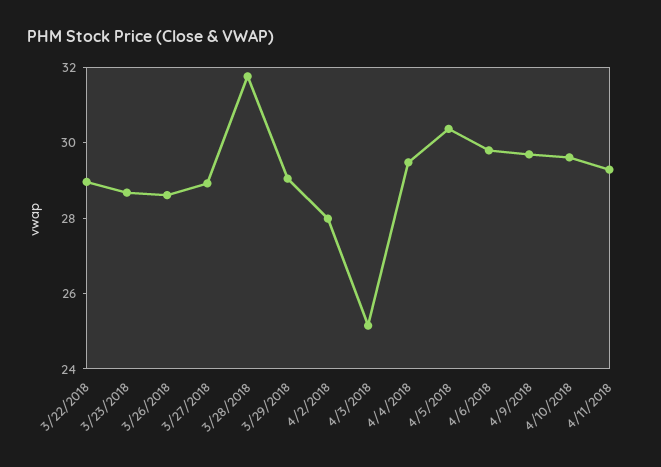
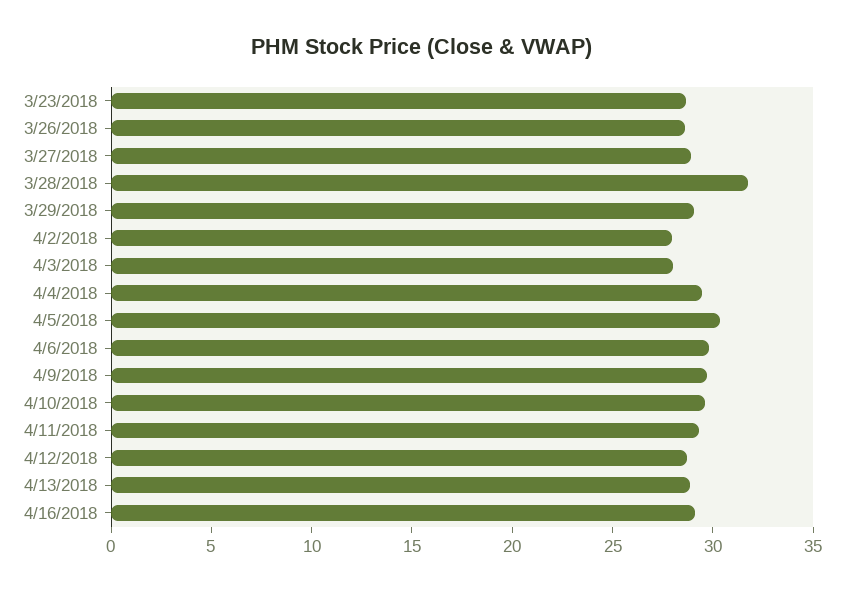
3/22/2018: 29 -> none
4/3/2018: 25 -> 28
4/12/2018: none -> 29
4/13/2018: none -> 29
4/16/2018: none -> 29

